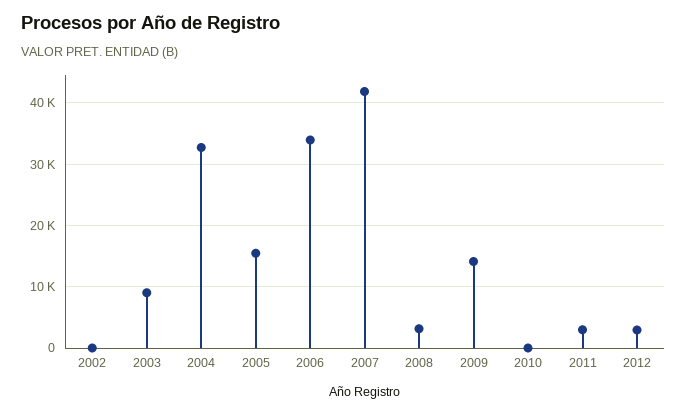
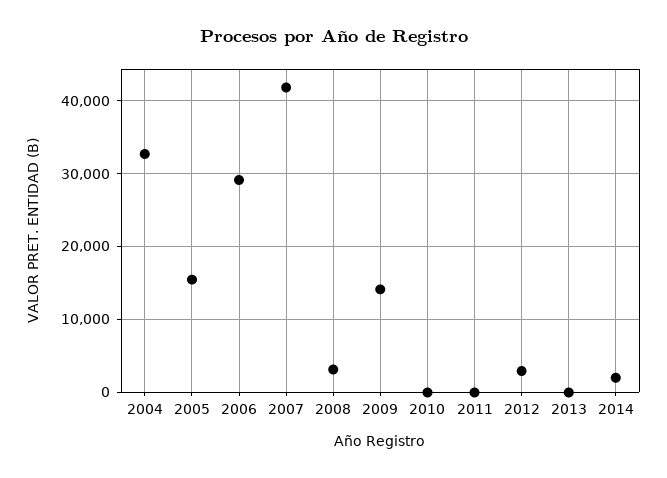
2002: 0 -> none
2003: 9000 -> none
2006: 34000 -> 29000
2011: 3000 -> 0
2013: none -> 0
2014: none -> 2000

